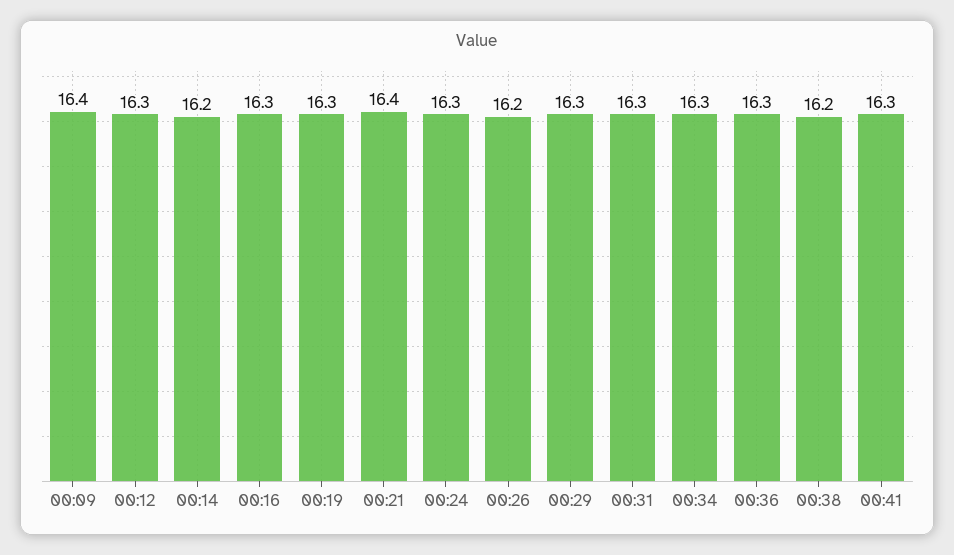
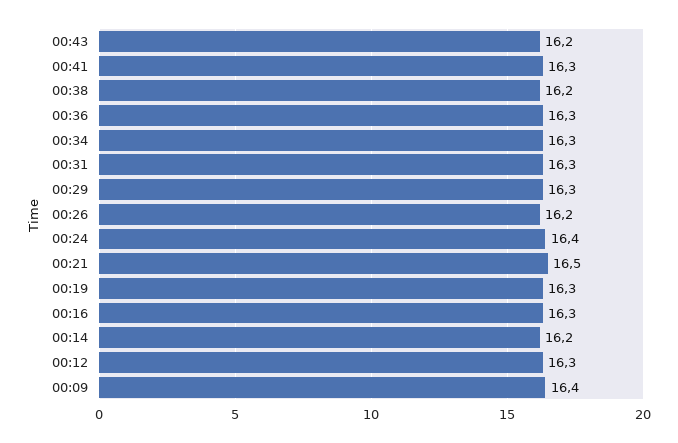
00:21: 16.4 -> 16.5
00:24: 16.3 -> 16.4
00:43: none -> 16.2

